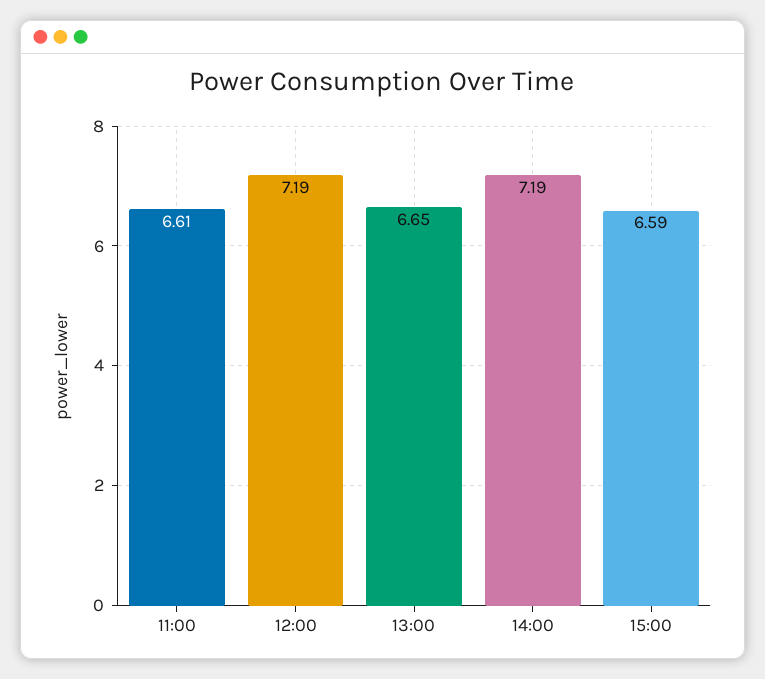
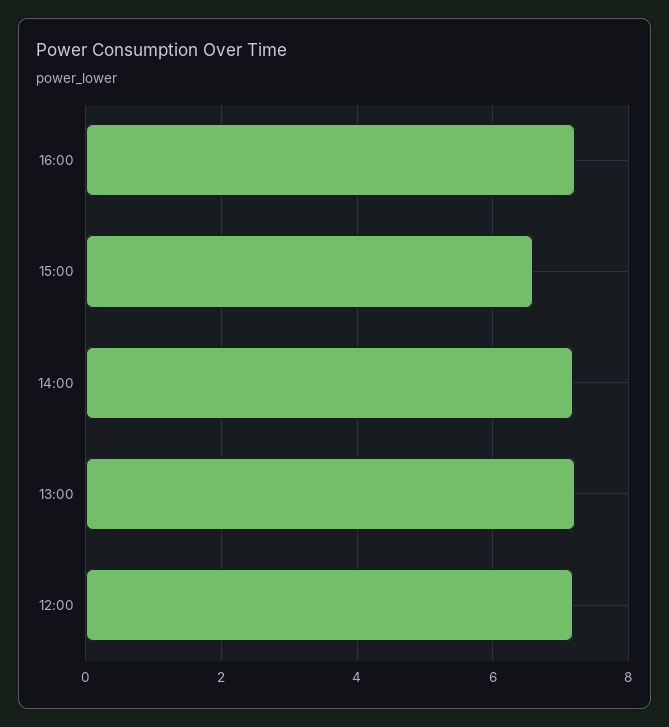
11:00: 6.61 -> none
13:00: 6.65 -> 7.2
16:00: none -> 7.2

